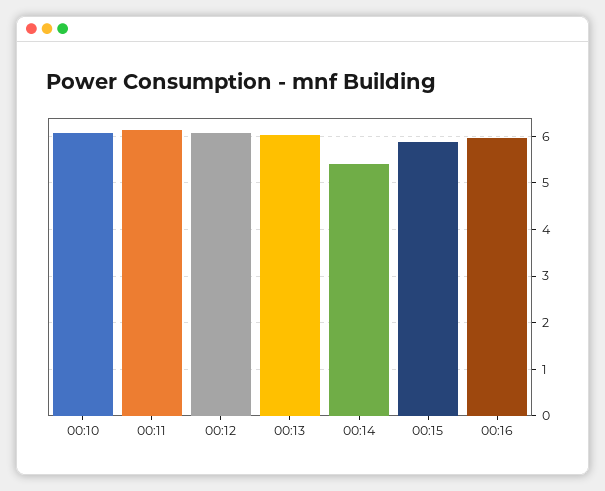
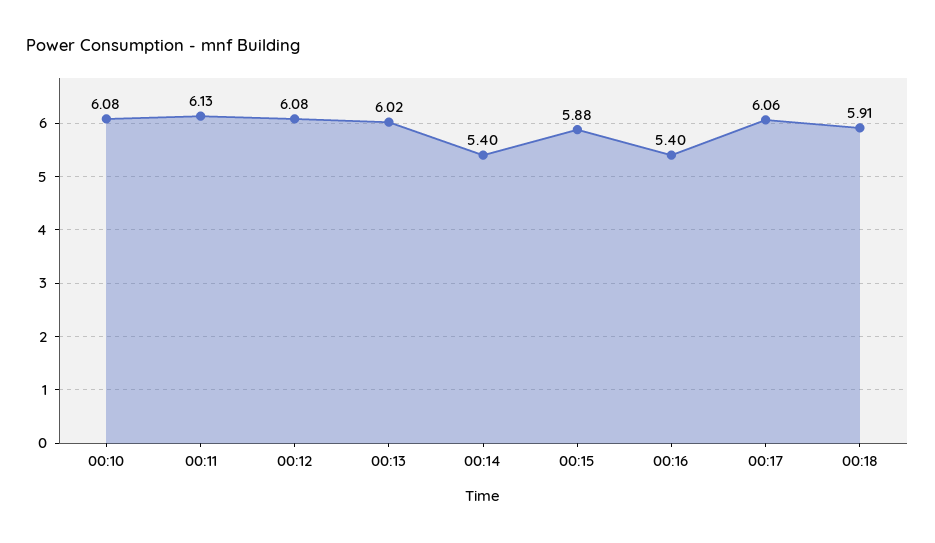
00:16: 6 -> 5.4
00:17: none -> 6.06
00:18: none -> 5.91

